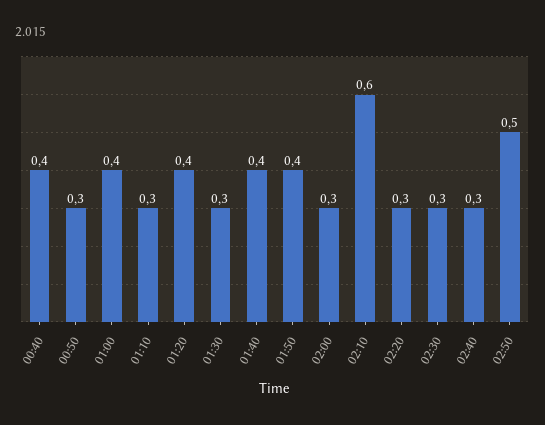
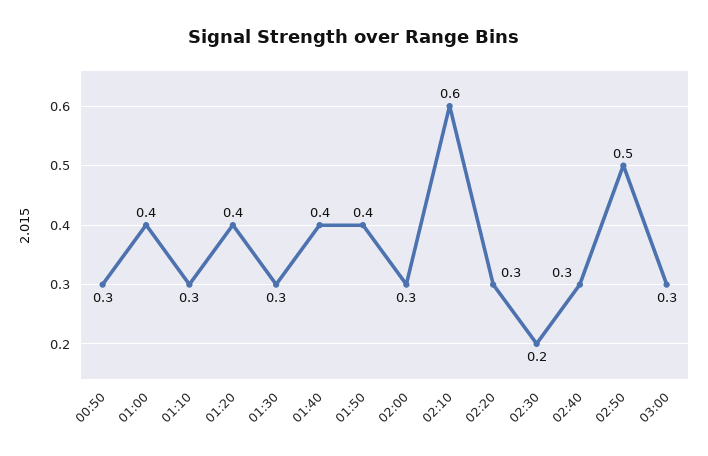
00:40: 0.4 -> none
02:30: 0.3 -> 0.2
03:00: none -> 0.3

